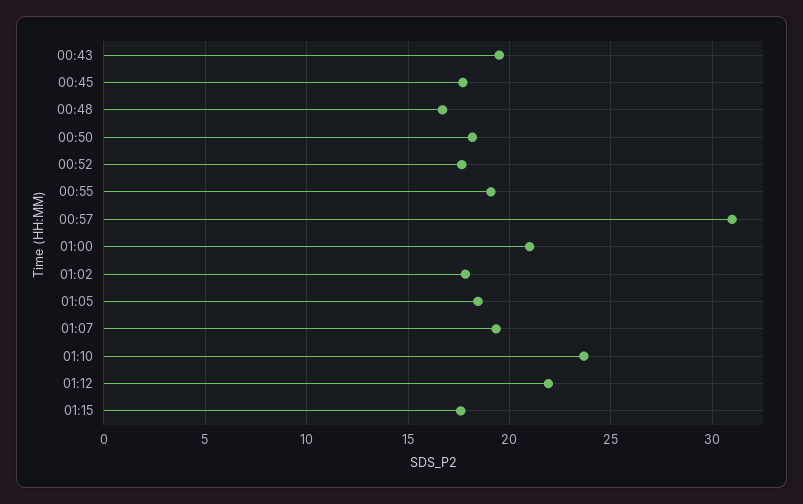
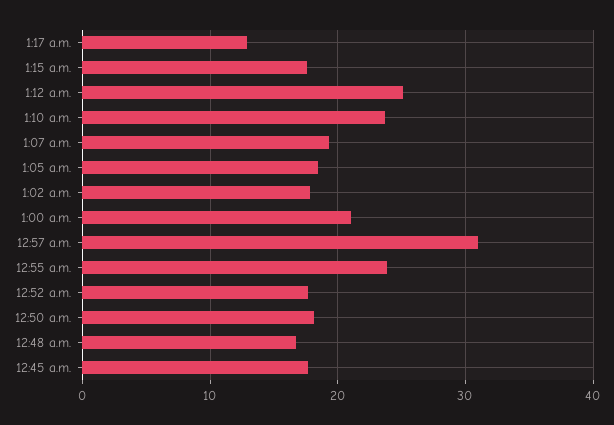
00:43: 19.5 -> none
00:55: 19 -> 24
01:12: 22 -> 25
1:17 a.m.: none -> 13

